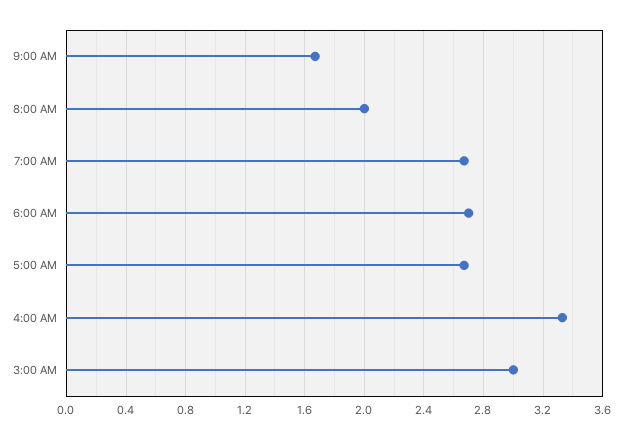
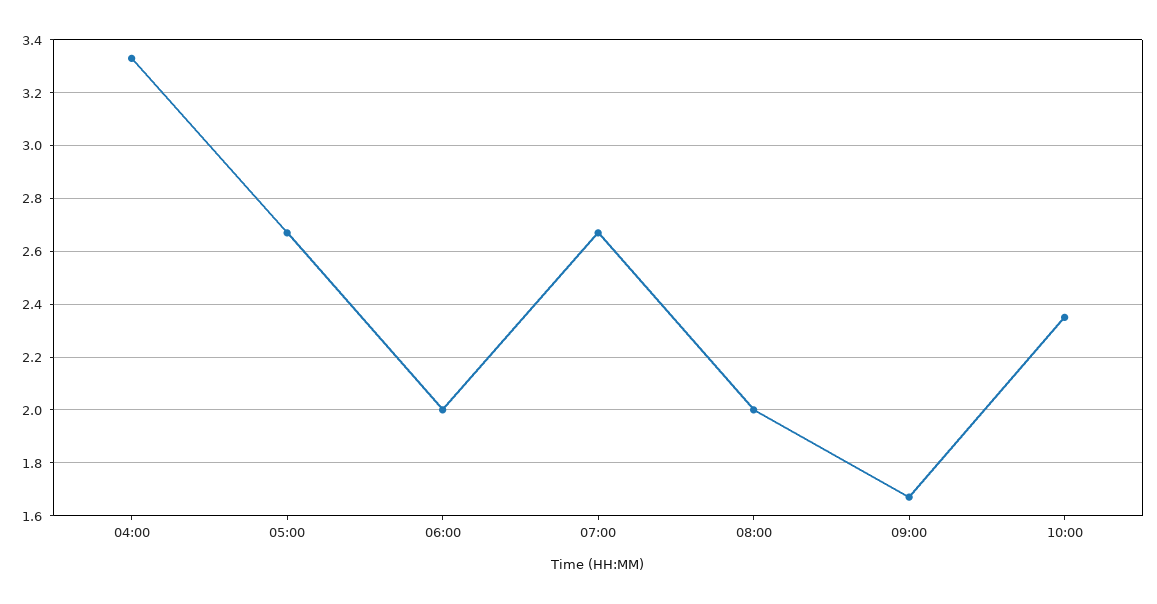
6:00 AM: 2.7 -> 2
3:00 AM: 3 -> none
10:00: none -> 2.35

